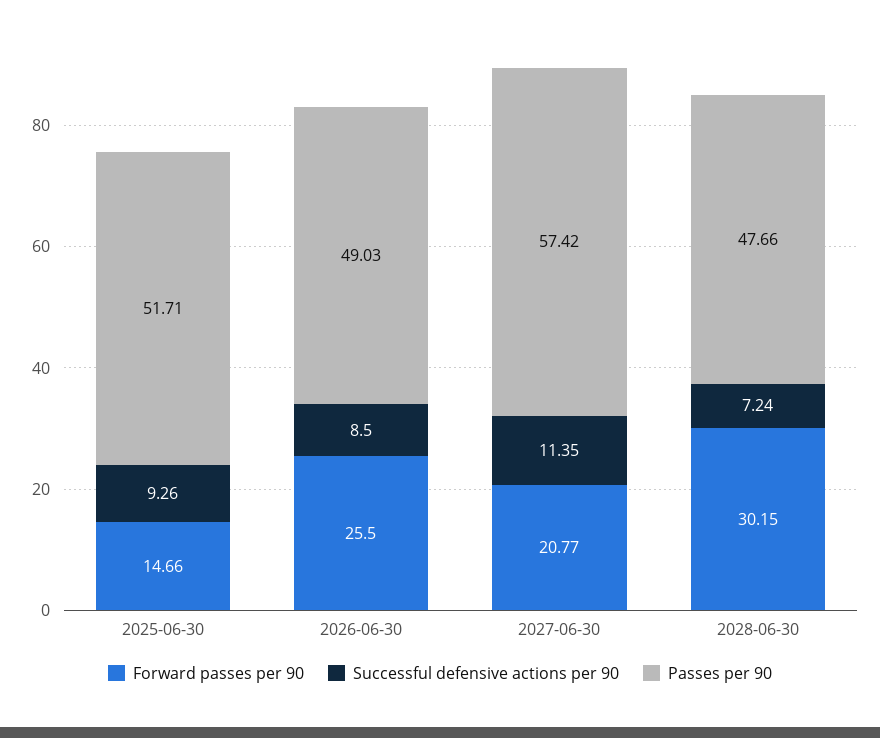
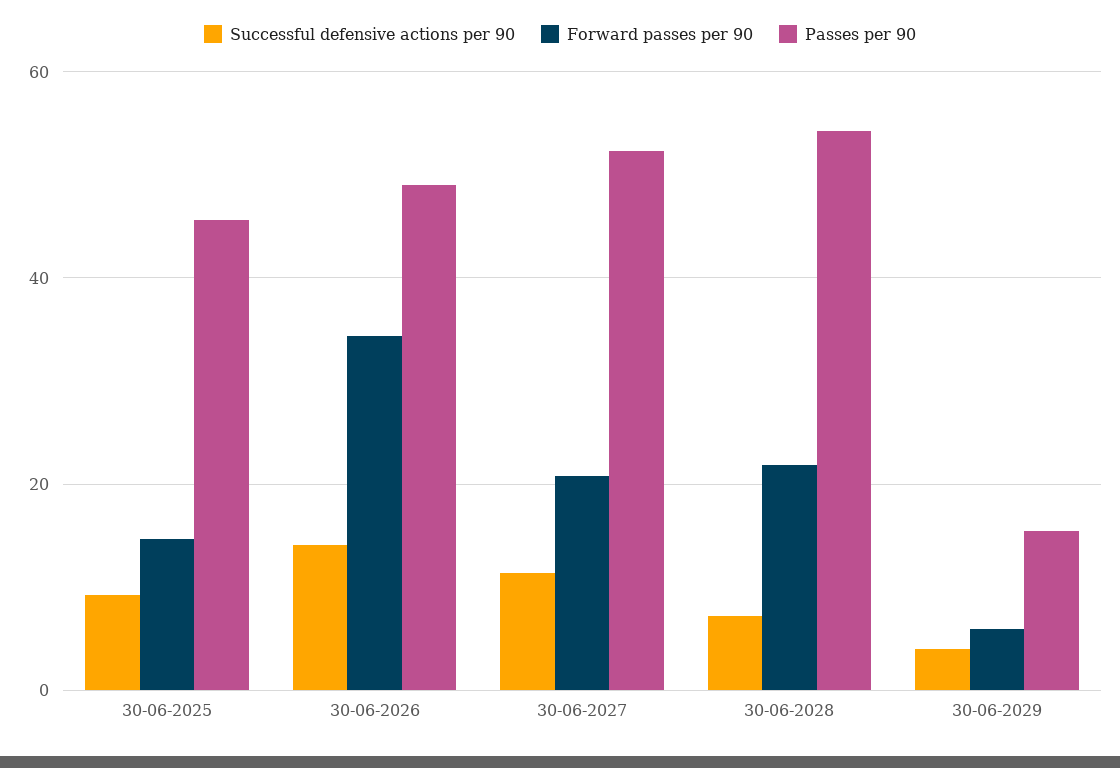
Passes per 90, 2025-06-30: 51.71 -> 46
Forward passes per 90, 2026-06-30: 25.5 -> 34
Successful defensive actions per 90, 2026-06-30: 8.5 -> 14
Passes per 90, 2027-06-30: 57.42 -> 52
Forward passes per 90, 2028-06-30: 30.15 -> 22
Passes per 90, 2028-06-30: 47.66 -> 54
Successful defensive actions per 90, 30-06-2029: none -> 4
Forward passes per 90, 30-06-2029: none -> 6
Passes per 90, 30-06-2029: none -> 16

